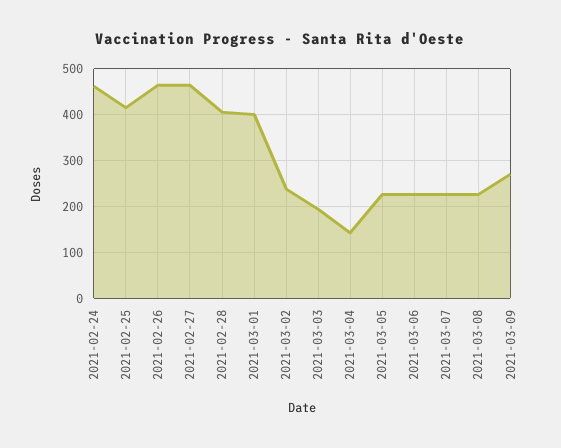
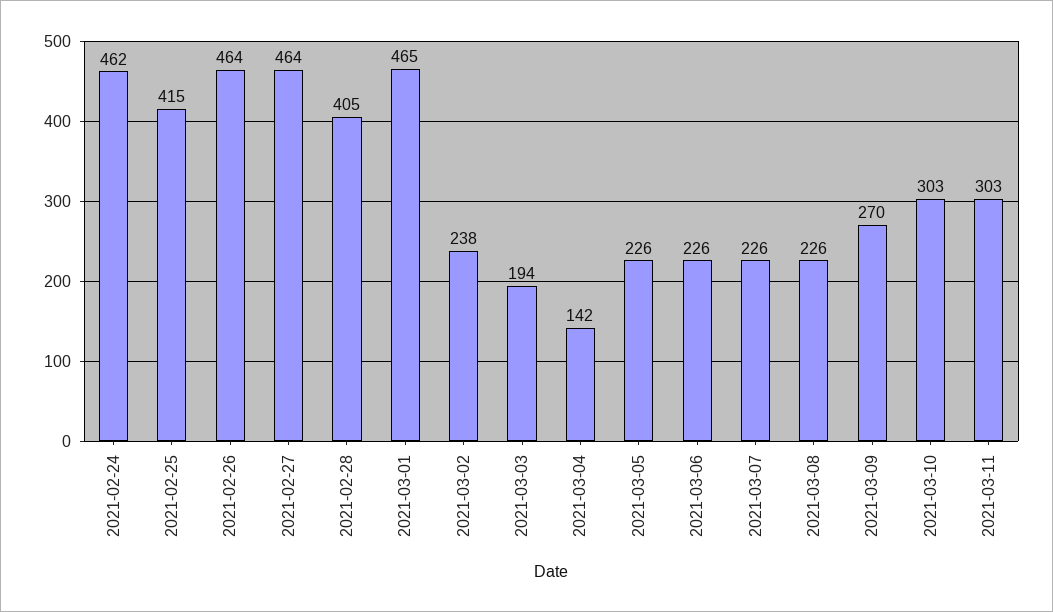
2021-03-01: 400 -> 465
2021-03-10: none -> 303
2021-03-11: none -> 303

